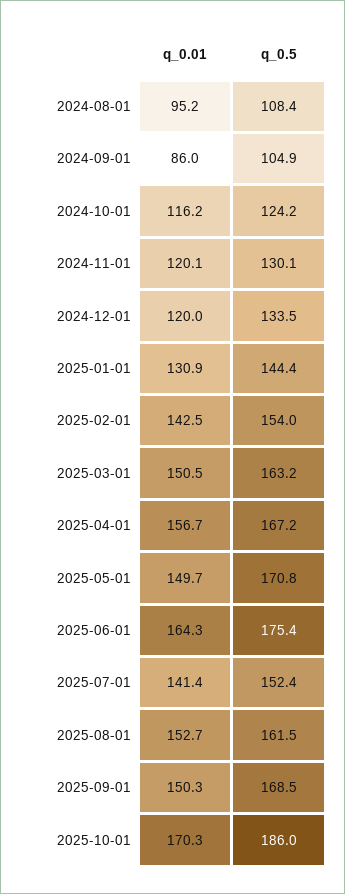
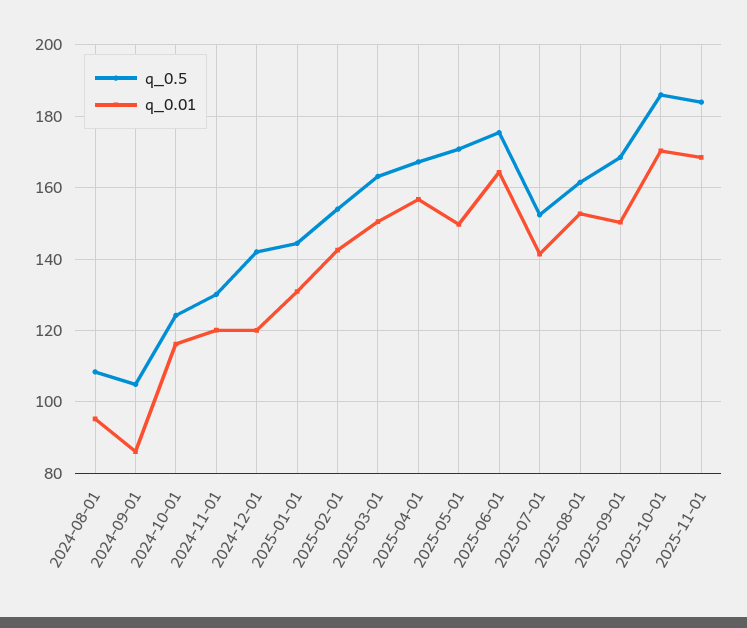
q_0.5, 2024-12-01: 133.5 -> 142
q_0.5, 2025-11-01: none -> 184
q_0.01, 2025-11-01: none -> 168

